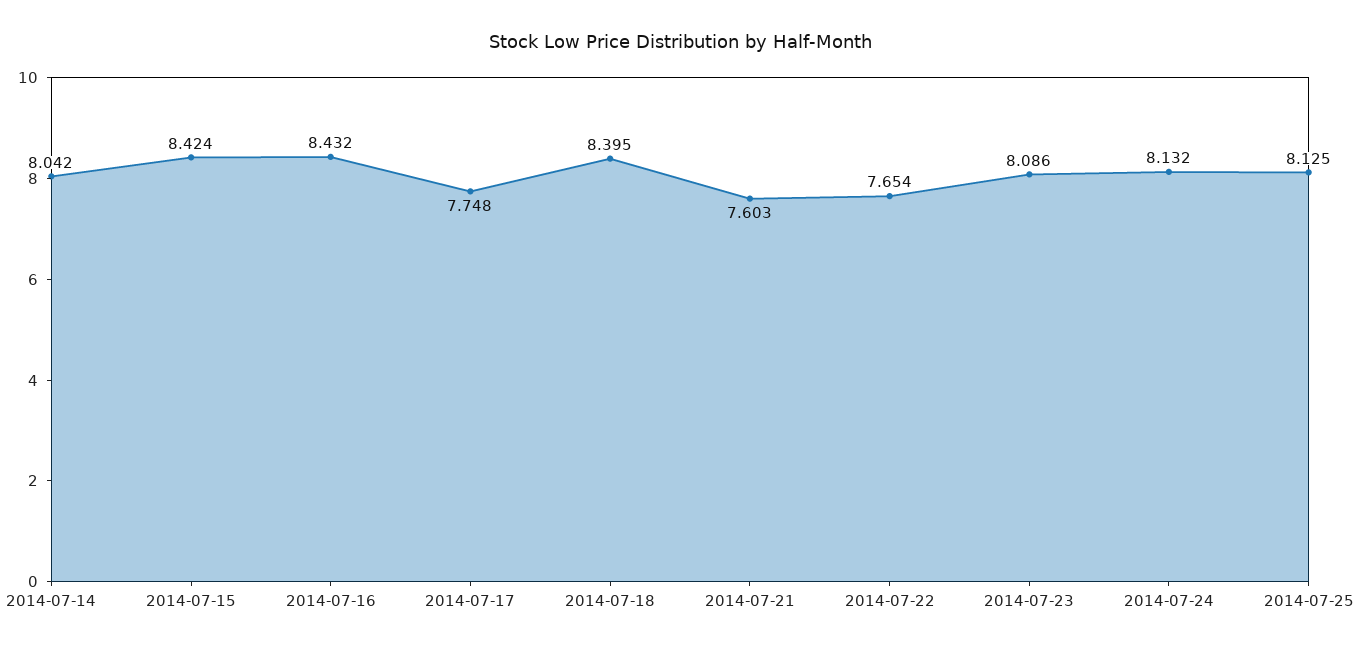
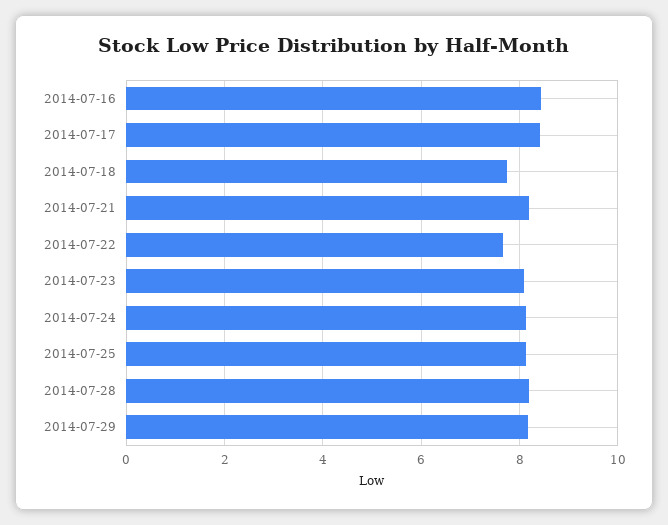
2014-07-14: 8.042 -> none
2014-07-15: 8.424 -> none
2014-07-17: 7.748 -> 8.4
2014-07-18: 8.395 -> 7.8
2014-07-21: 7.603 -> 8.2
2014-07-28: none -> 8.2
2014-07-29: none -> 8.2

